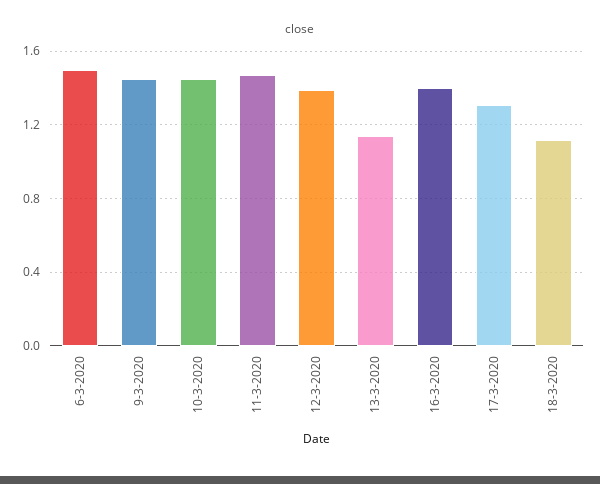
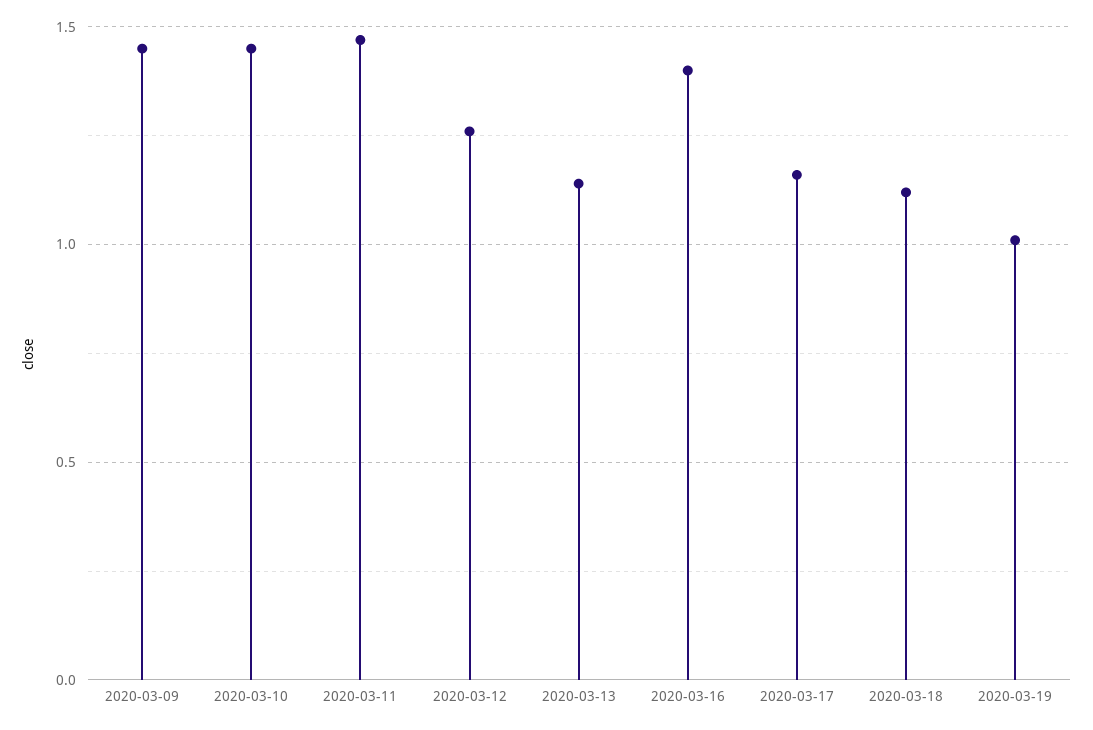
6-3-2020: 1.5 -> none
12-3-2020: 1.4 -> 1.25
17-3-2020: 1.3 -> 1.15
2020-03-19: none -> 1

